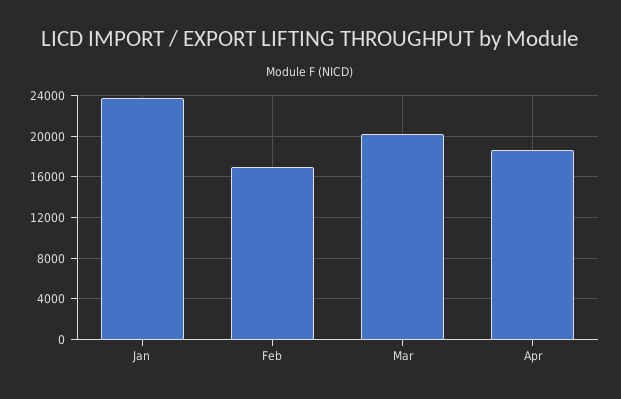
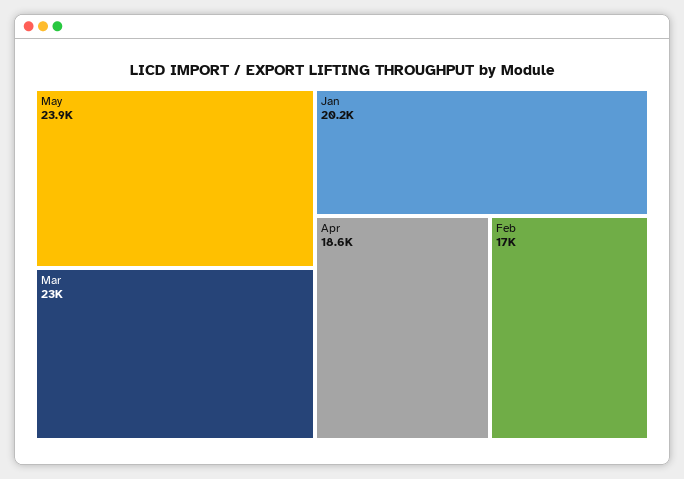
Jan: 24000 -> 20200
Mar: 20000 -> 23000
May: none -> 23900

